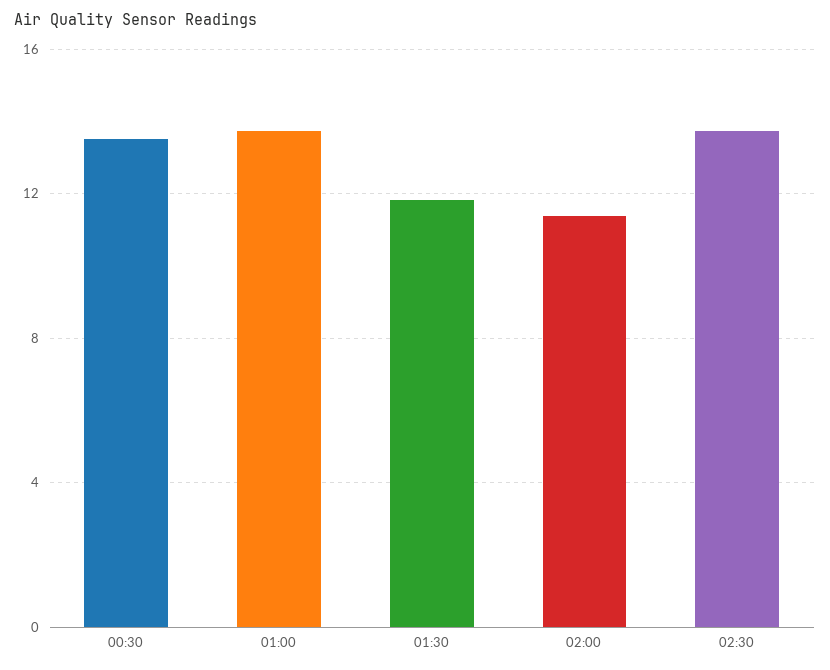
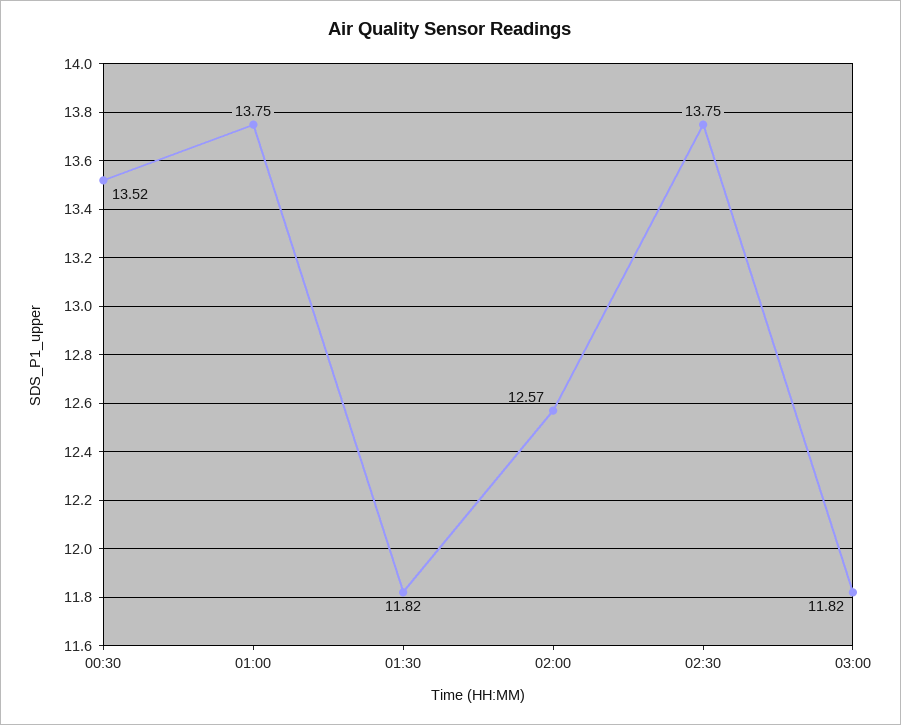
02:00: 11.5 -> 12.57
03:00: none -> 11.82

